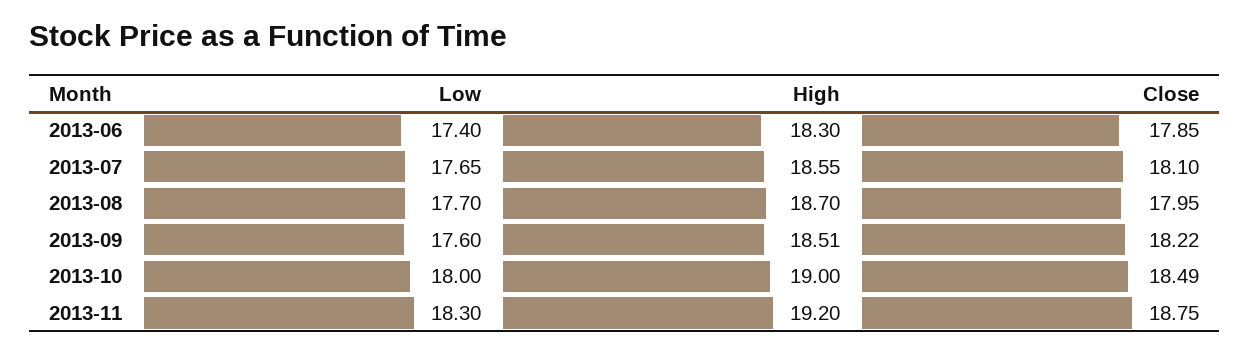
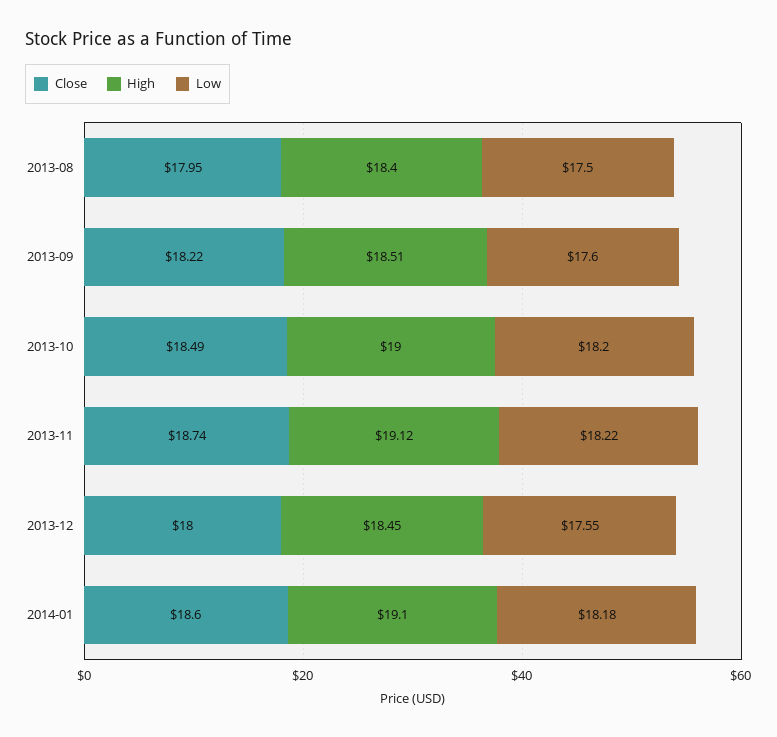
Low, 2013-06: 17.4 -> none
High, 2013-06: 18.3 -> none
Close, 2013-06: 17.85 -> none
Low, 2013-07: 17.65 -> none
High, 2013-07: 18.55 -> none
Close, 2013-07: 18.1 -> none
Low, 2013-08: 17.7 -> 17.5
High, 2013-08: 18.7 -> 18.4
Low, 2013-10: 18 -> 18.2
Low, 2013-11: 18.3 -> 18.22
High, 2013-11: 19.2 -> 19.12
Close, 2013-11: 18.75 -> 18.74
Close, 2013-12: none -> 18
High, 2013-12: none -> 18.45
Low, 2013-12: none -> 17.55
Close, 2014-01: none -> 18.6
High, 2014-01: none -> 19.1
Low, 2014-01: none -> 18.18

